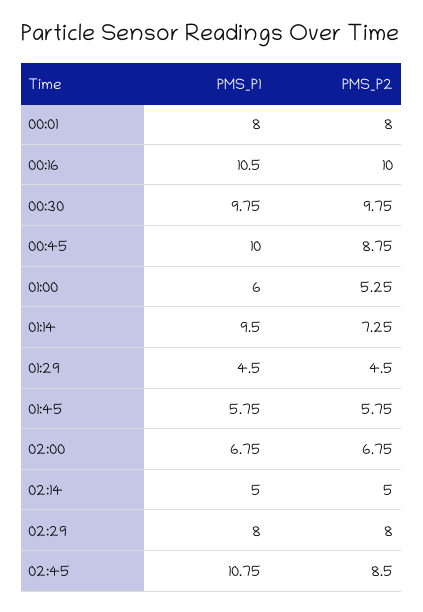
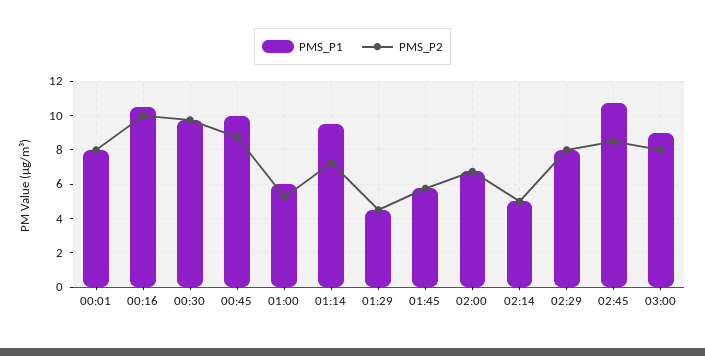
PMS_P1, 03:00: none -> 9
PMS_P2, 03:00: none -> 8

